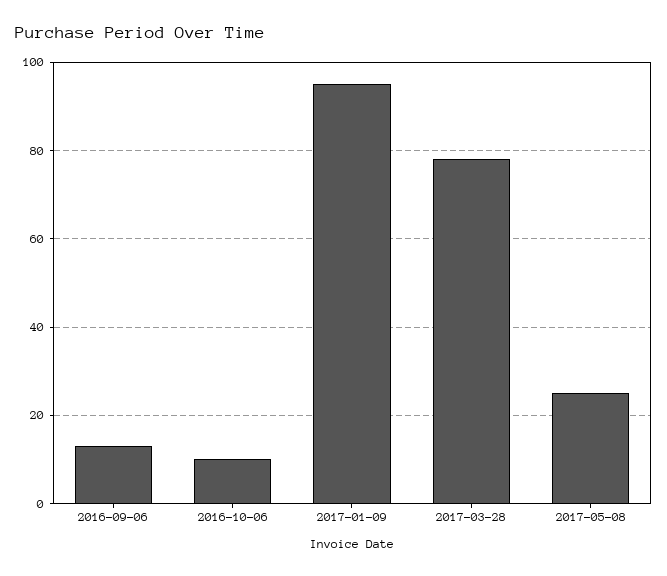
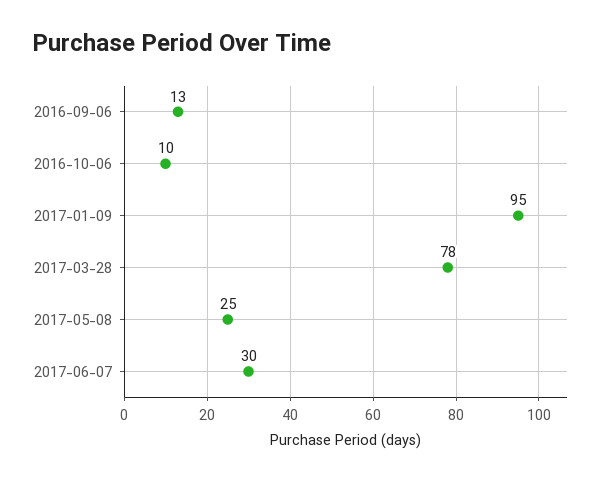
2017-06-07: none -> 30

